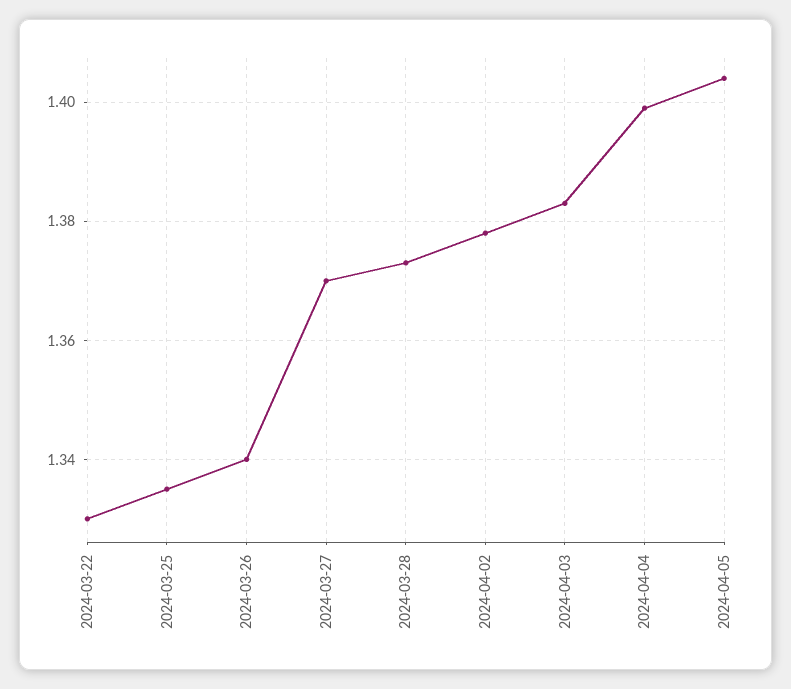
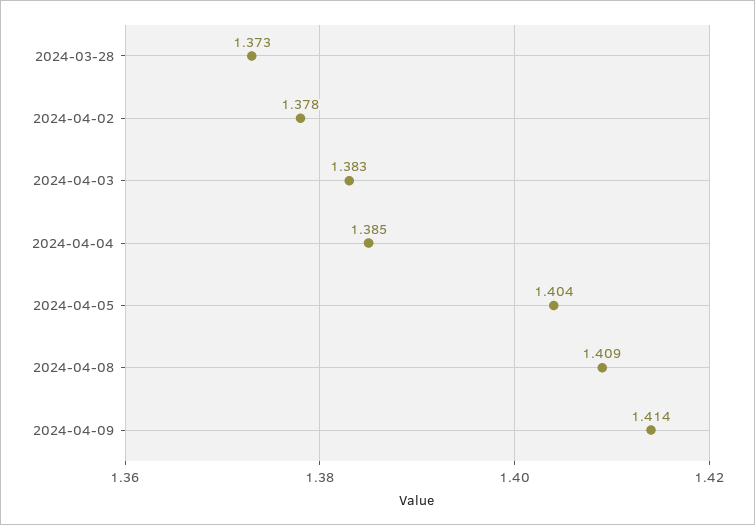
2024-03-22: 1.33 -> none
2024-03-25: 1.335 -> none
2024-03-26: 1.34 -> none
2024-03-27: 1.37 -> none
2024-04-04: 1.4 -> 1.385
2024-04-08: none -> 1.409
2024-04-09: none -> 1.414

